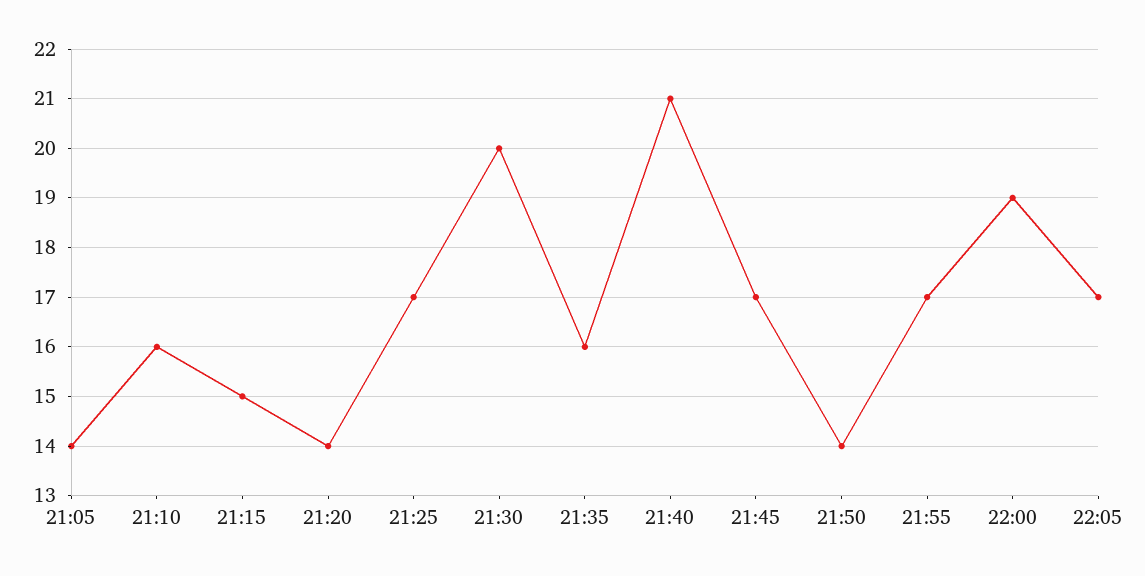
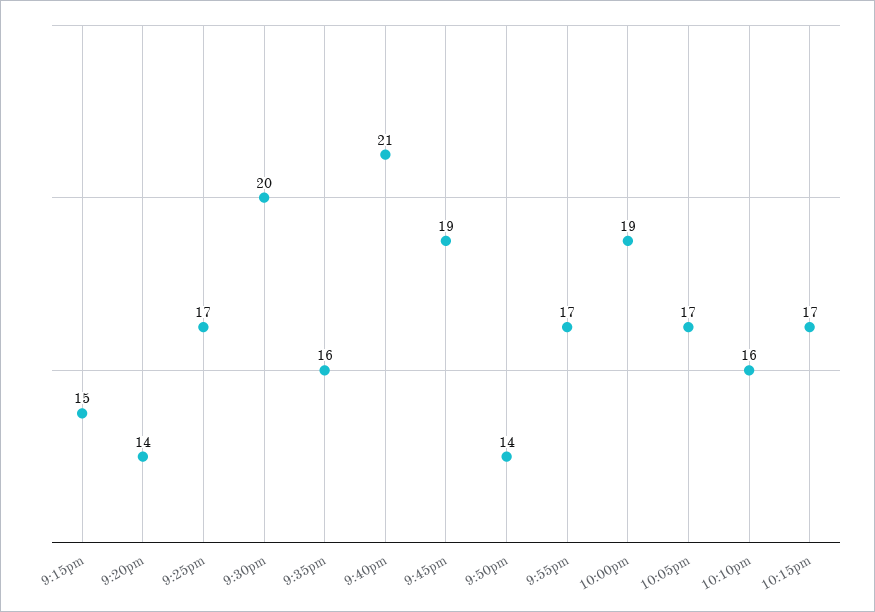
21:05: 14 -> none
21:10: 16 -> none
21:45: 17 -> 19
10:10pm: none -> 16
10:15pm: none -> 17

